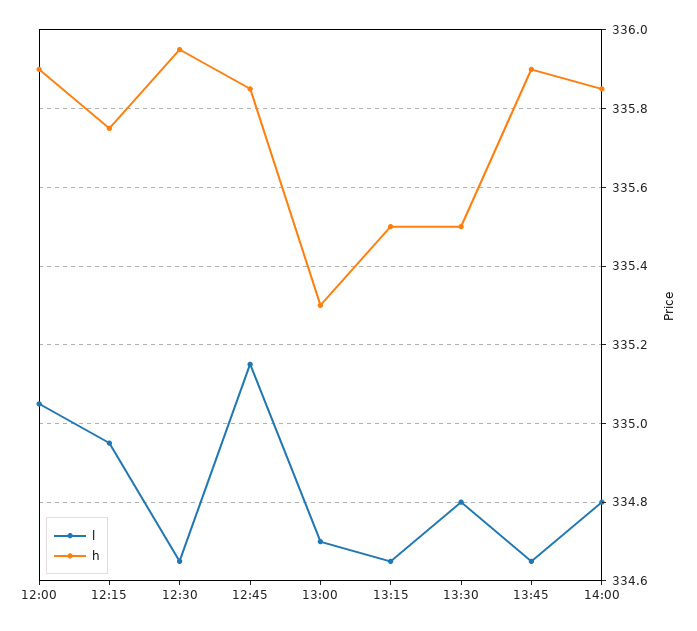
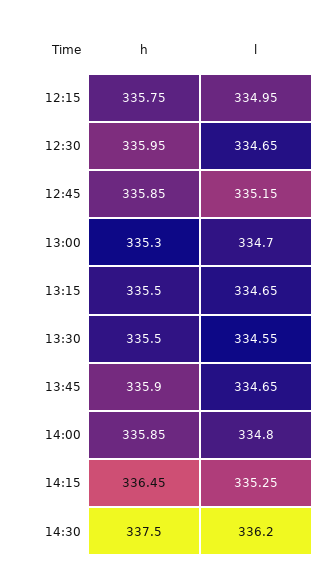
l, 12:00: 335.05 -> none
h, 12:00: 335.9 -> none
l, 13:30: 334.8 -> 334.55
h, 14:15: none -> 336.45
l, 14:15: none -> 335.25
h, 14:30: none -> 337.5
l, 14:30: none -> 336.2

